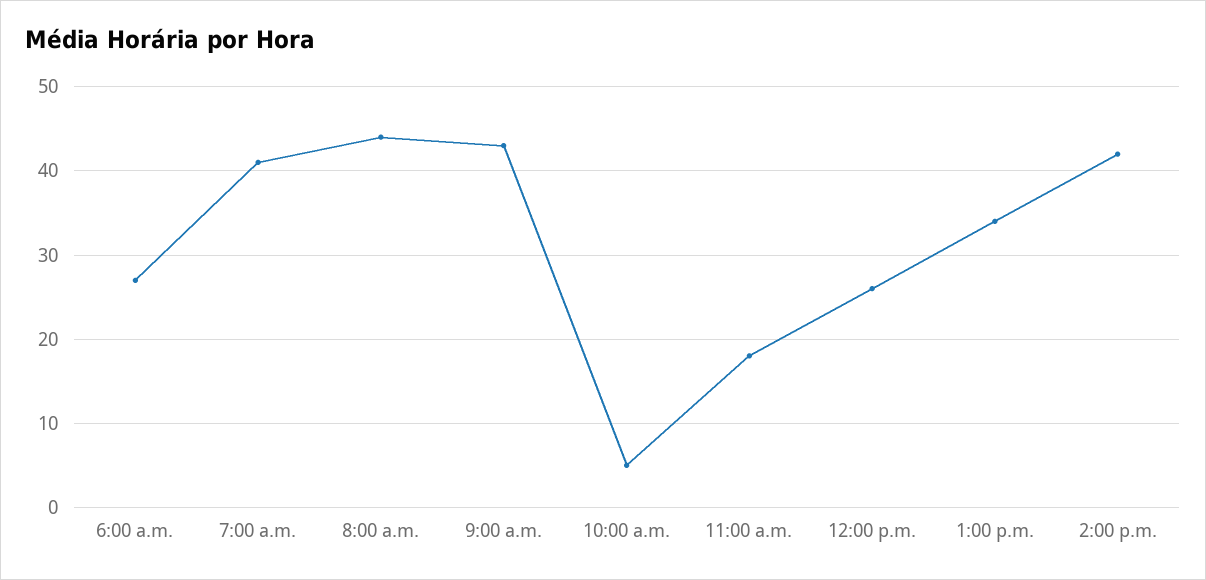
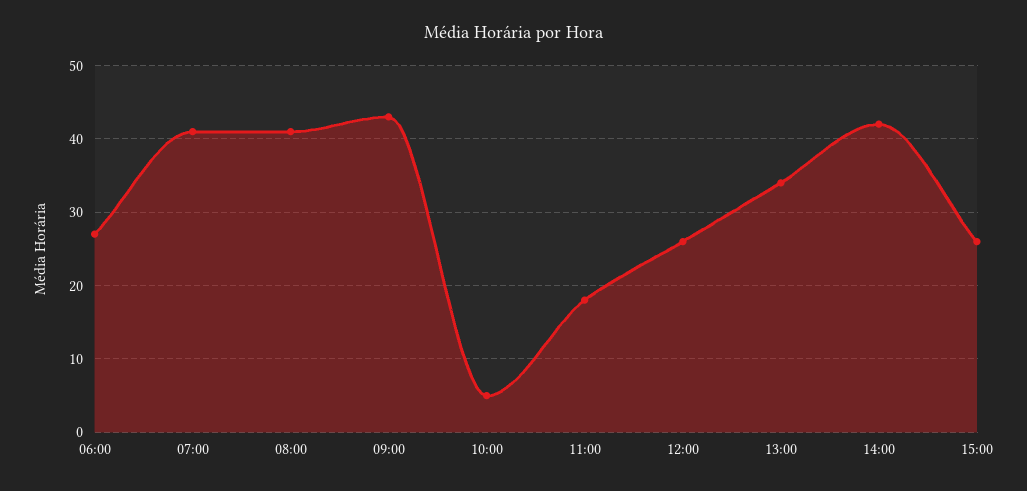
8:00 a.m.: 44 -> 41
15:00: none -> 26

